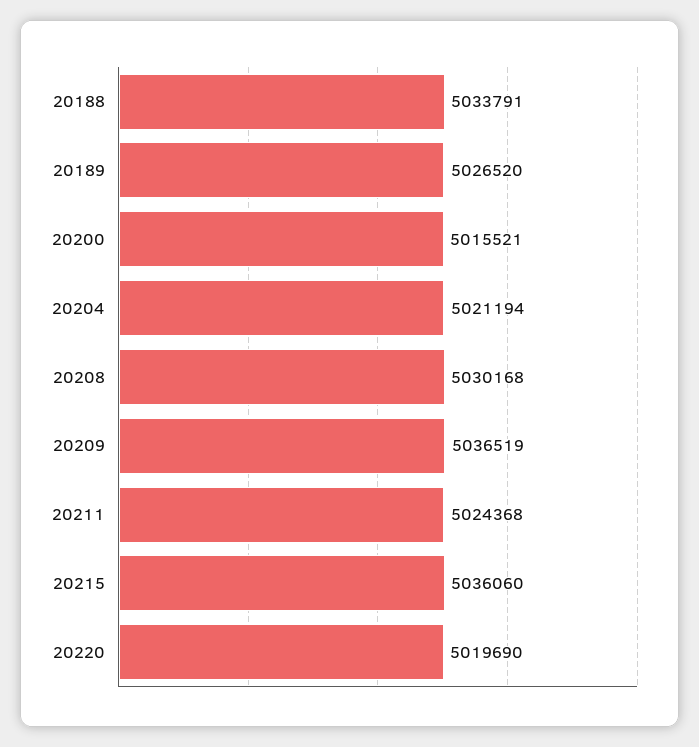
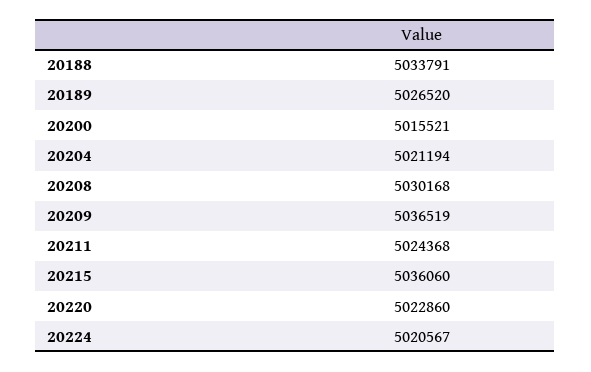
20220: 5019690 -> 5022860
20224: none -> 5020567

